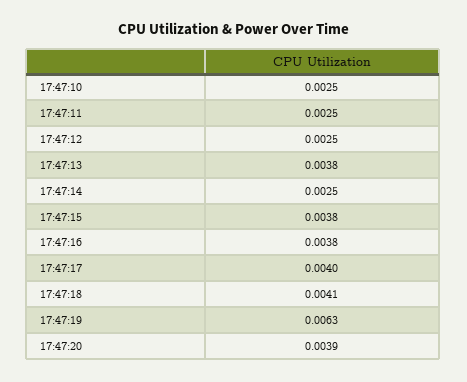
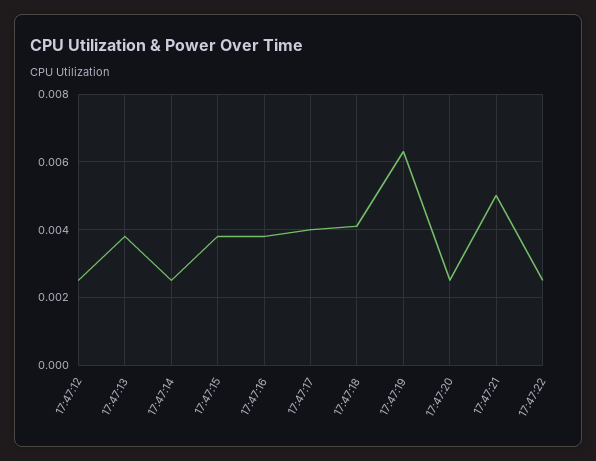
17:47:10: 0.0025 -> none
17:47:11: 0.0025 -> none
17:47:20: 0.0039 -> 0.0025
17:47:21: none -> 0.005
17:47:22: none -> 0.0025

